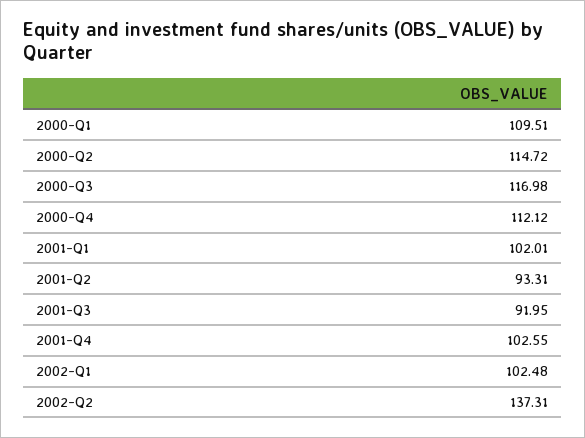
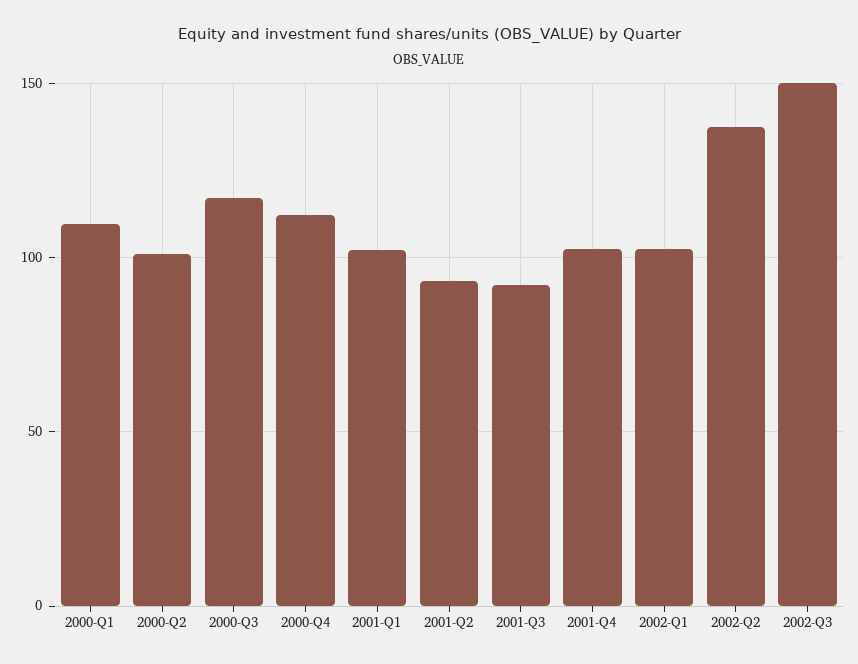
2000-Q2: 114.72 -> 100
2002-Q3: none -> 150

